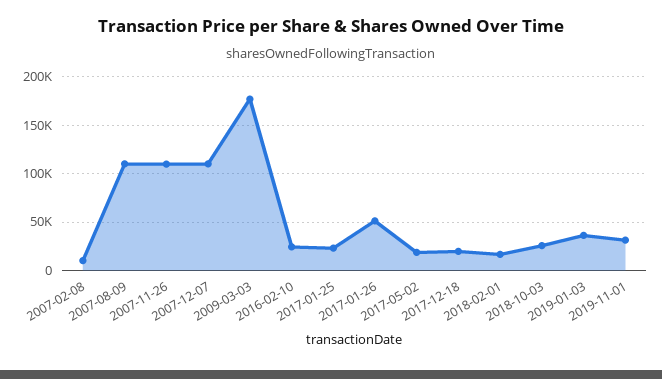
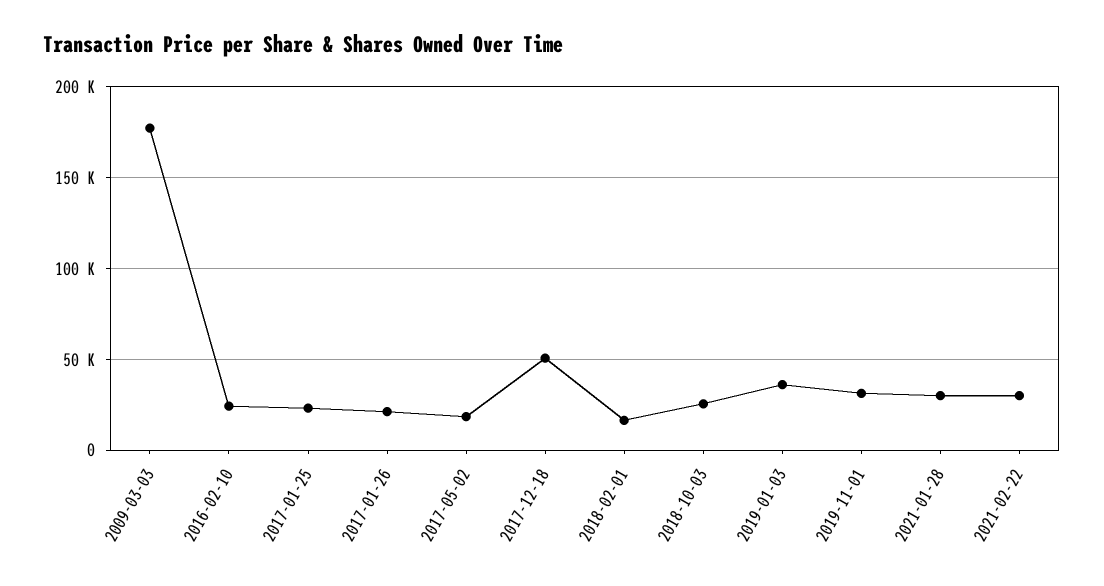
2007-02-08: 10000 -> none
2007-08-09: 110000 -> none
2007-11-26: 110000 -> none
2007-12-07: 110000 -> none
2017-01-26: 50000 -> 20000
2017-12-18: 20000 -> 50000
2021-01-28: none -> 30000
2021-02-22: none -> 30000

